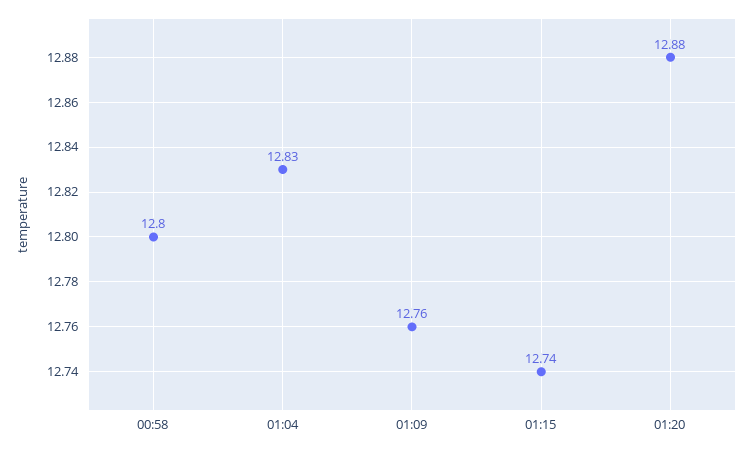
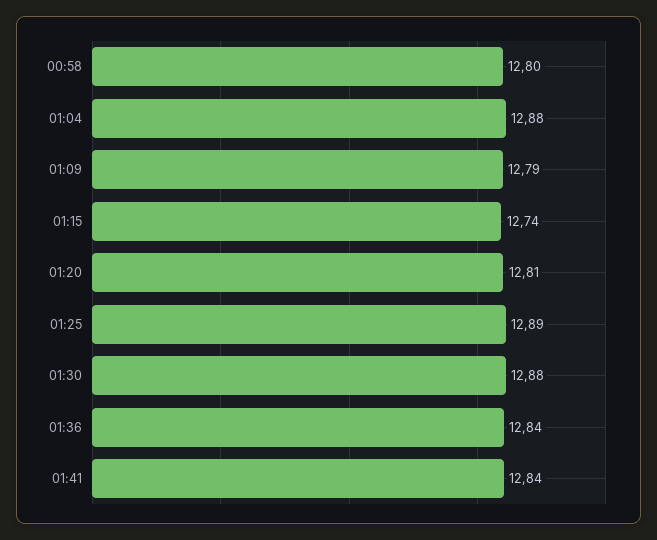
01:04: 12.83 -> 12.88
01:09: 12.76 -> 12.79
01:20: 12.88 -> 12.81
01:25: none -> 12.89
01:30: none -> 12.88
01:36: none -> 12.84
01:41: none -> 12.84

